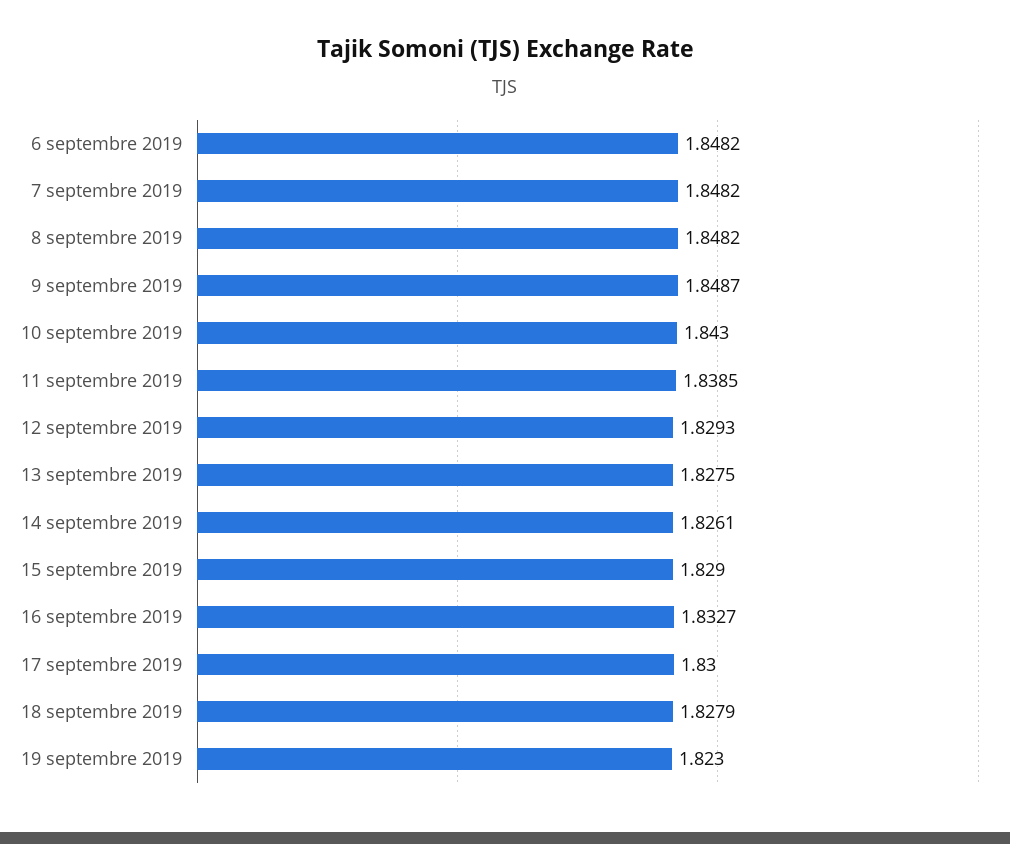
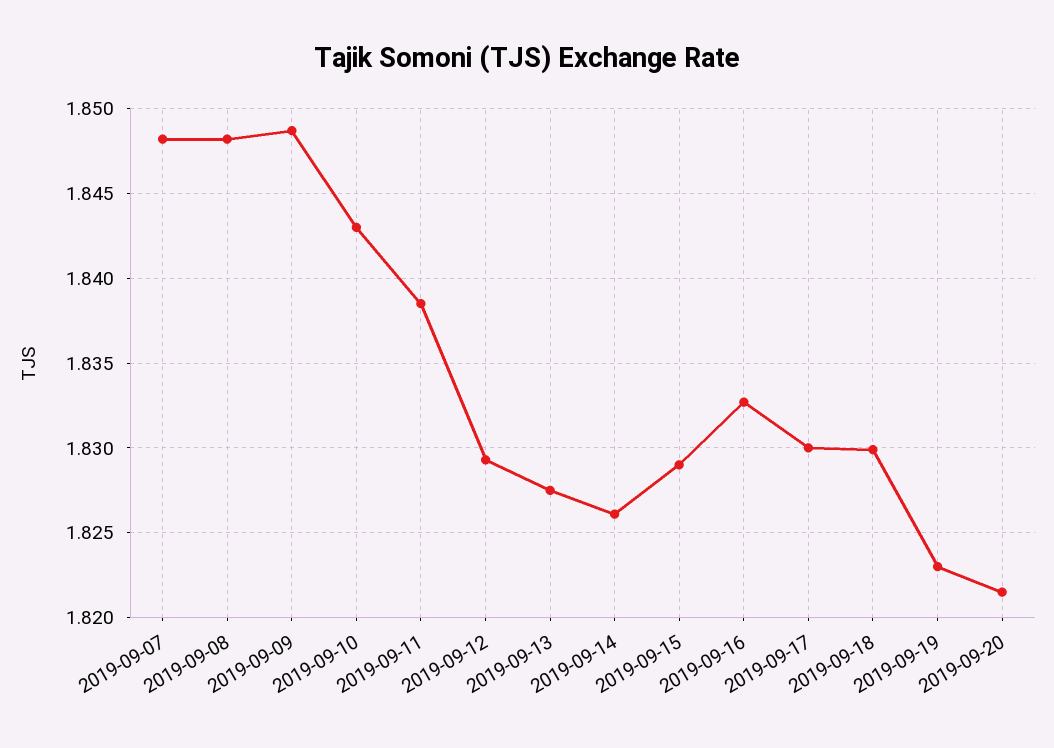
6 septembre 2019: 1.8482 -> none
18 septembre 2019: 1.8279 -> 1.83
2019-09-20: none -> 1.8215

